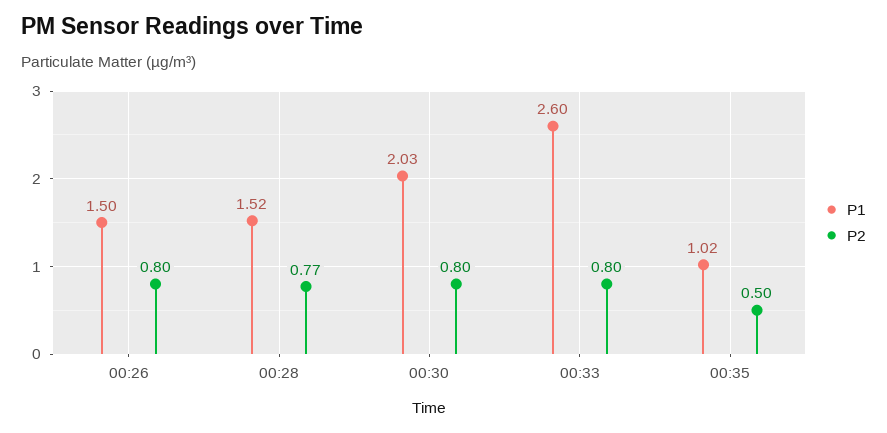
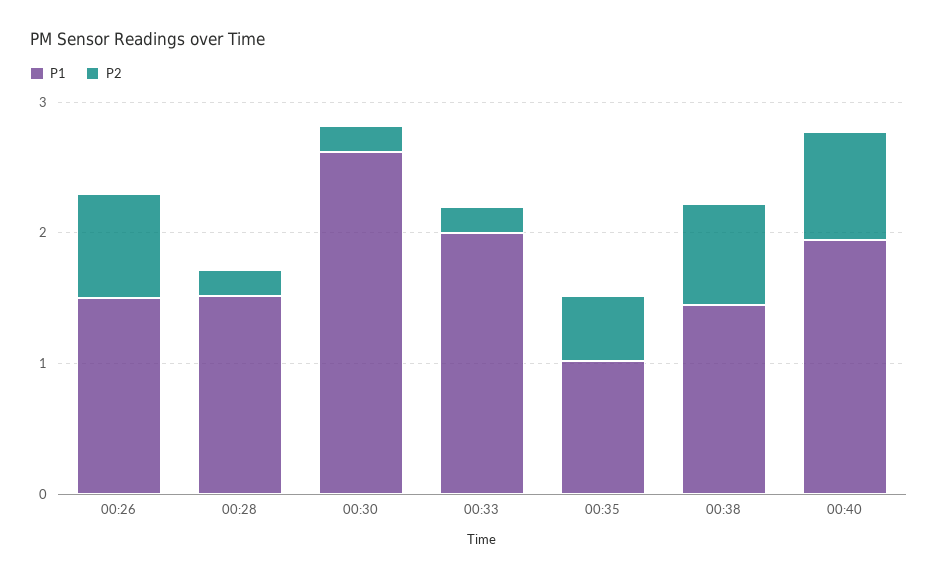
P2, 00:28: 0.77 -> 0.2
P1, 00:30: 2.03 -> 2.6
P2, 00:30: 0.8 -> 0.2
P1, 00:33: 2.6 -> 2
P2, 00:33: 0.8 -> 0.2
P1, 00:38: none -> 1.4
P2, 00:38: none -> 0.8
P1, 00:40: none -> 2
P2, 00:40: none -> 0.8

